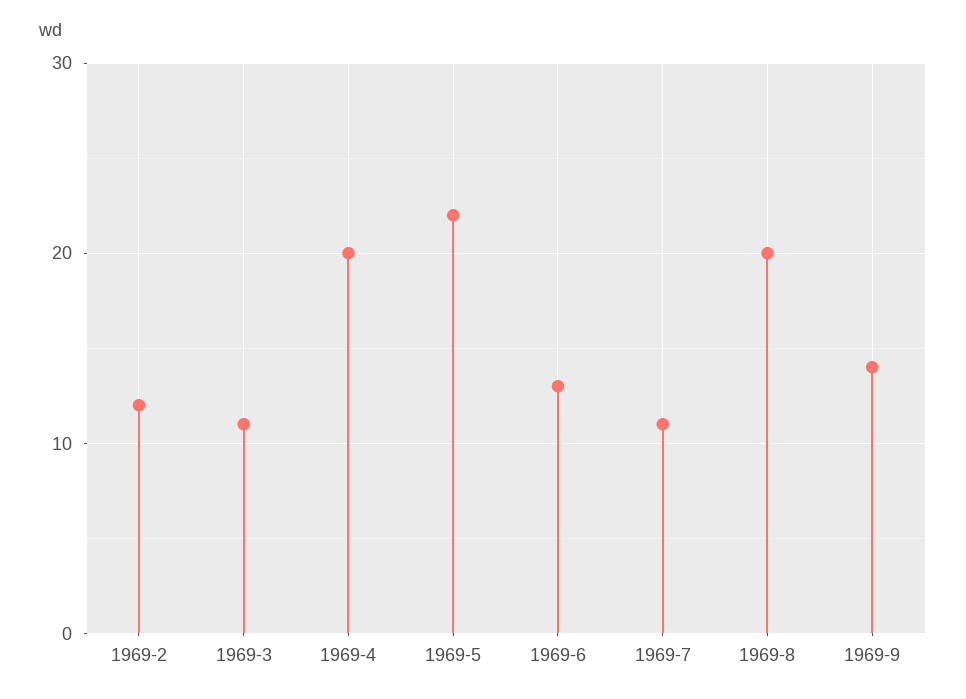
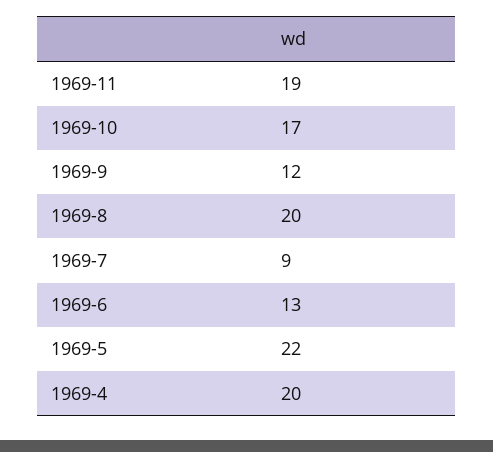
1969-2: 12 -> none
1969-3: 11 -> none
1969-7: 11 -> 9
1969-9: 14 -> 12
1969-11: none -> 19
1969-10: none -> 17

